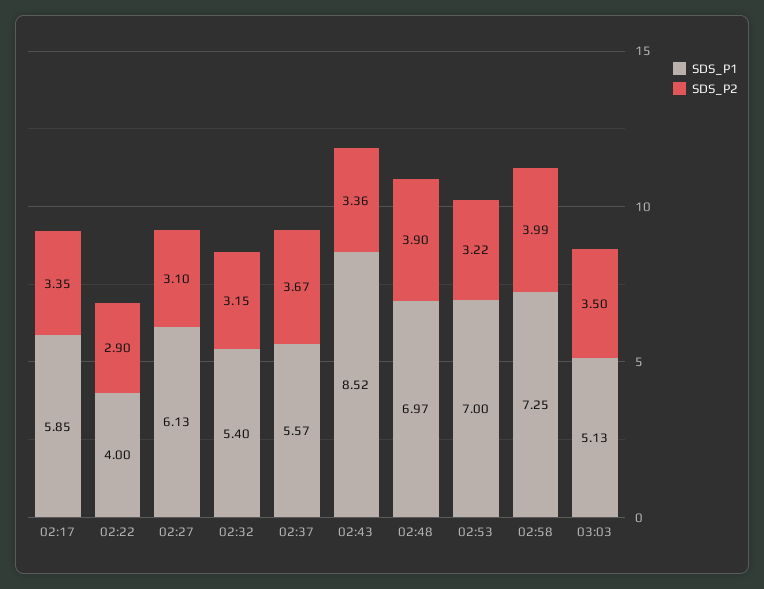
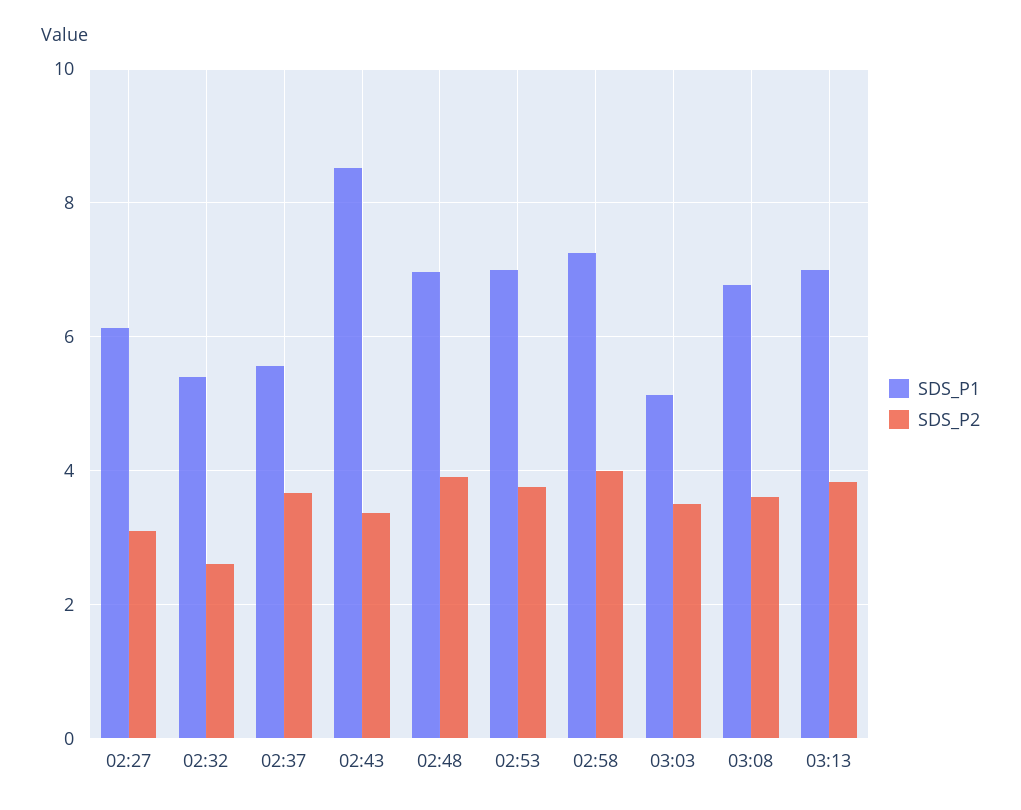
SDS_P1, 02:17: 5.85 -> none
SDS_P2, 02:17: 3.35 -> none
SDS_P1, 02:22: 4 -> none
SDS_P2, 02:22: 2.9 -> none
SDS_P2, 02:32: 3.15 -> 2.6
SDS_P2, 02:53: 3.22 -> 3.8
SDS_P1, 03:08: none -> 6.8
SDS_P2, 03:08: none -> 3.6
SDS_P1, 03:13: none -> 7
SDS_P2, 03:13: none -> 3.8

